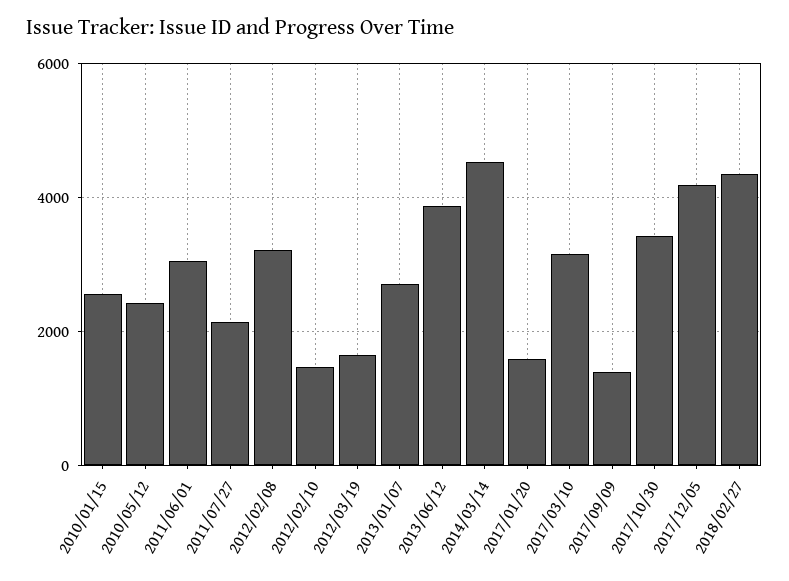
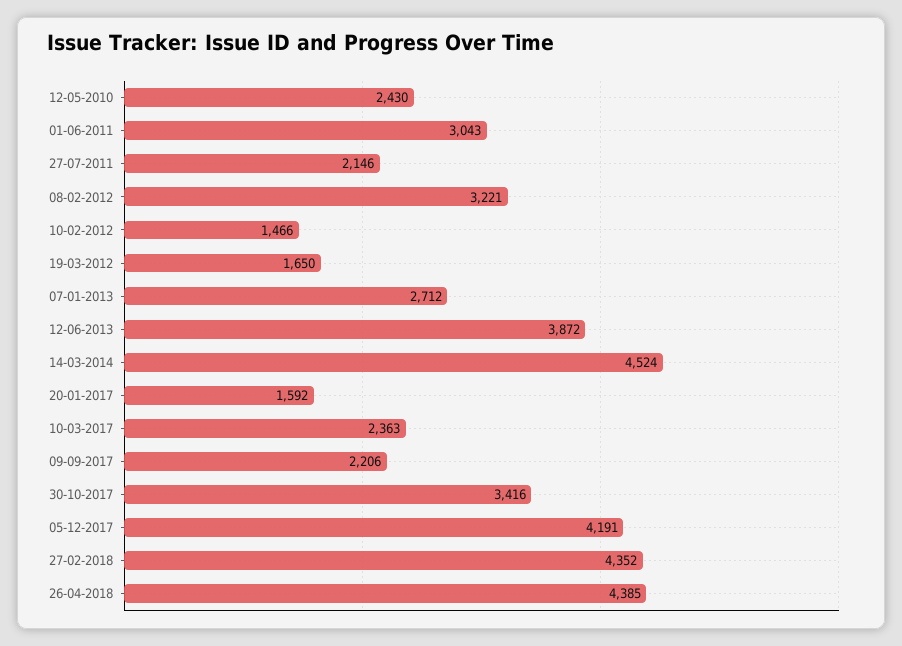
2010/01/15: 2600 -> none
2017/03/10: 3200 -> 2363
2017/09/09: 1400 -> 2206
26-04-2018: none -> 4385

